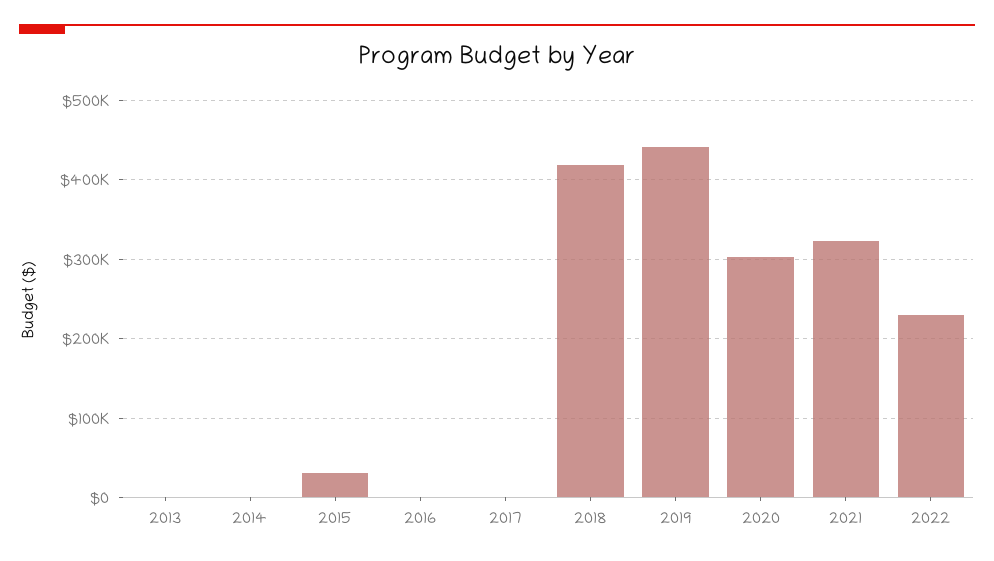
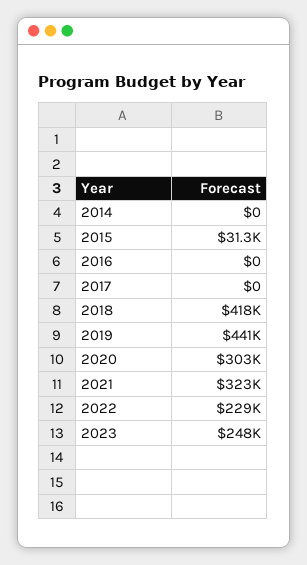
2013: 0 -> none
2023: none -> 248000

